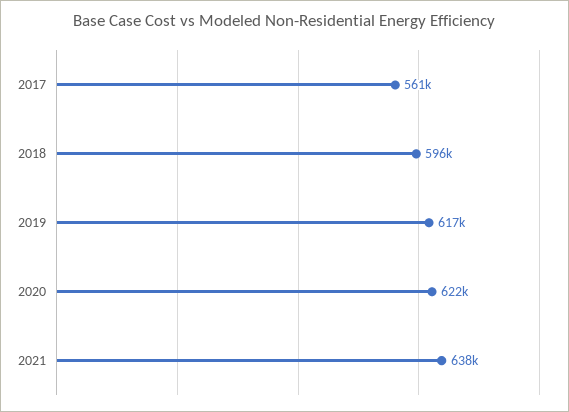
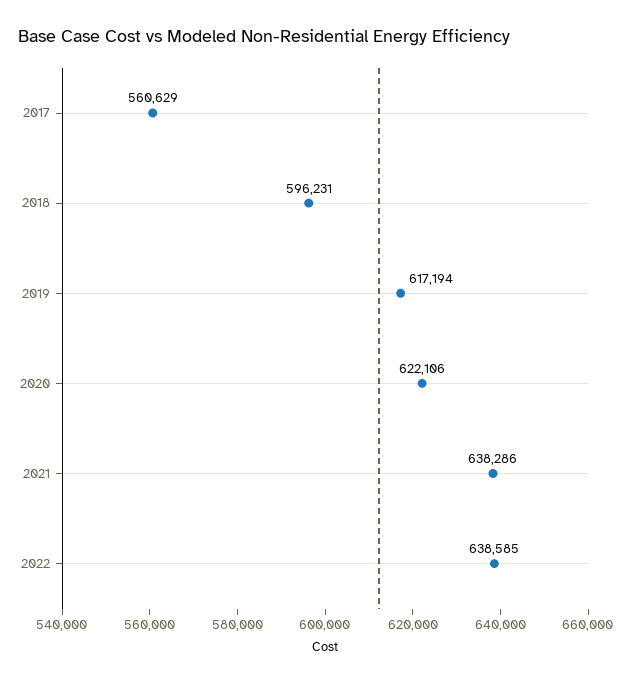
2022: none -> 638585

